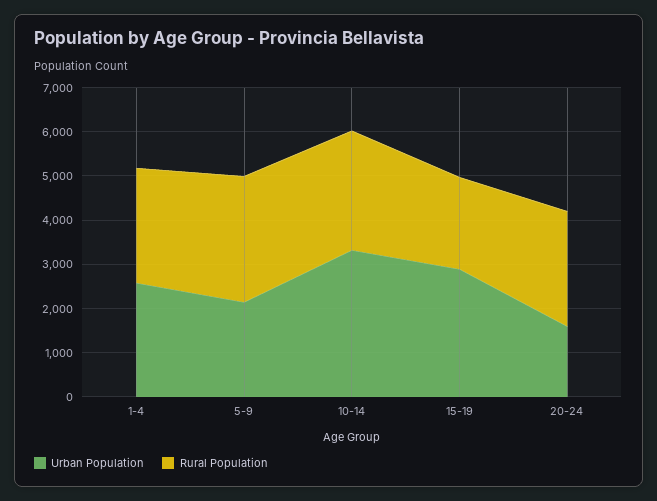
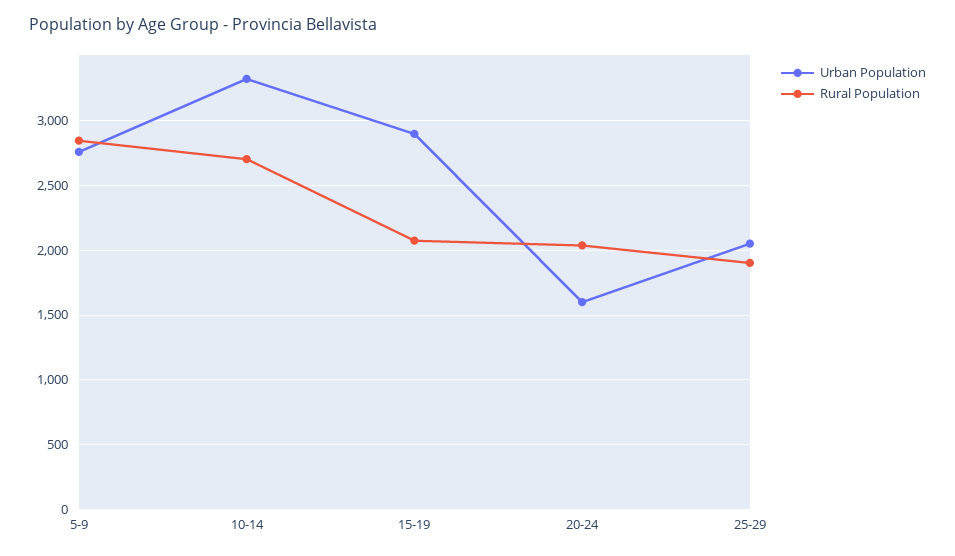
Urban Population, 1-4: 2600 -> none
Rural Population, 1-4: 2600 -> none
Urban Population, 5-9: 2200 -> 2750
Rural Population, 20-24: 2600 -> 2050
Urban Population, 25-29: none -> 2050
Rural Population, 25-29: none -> 1900

